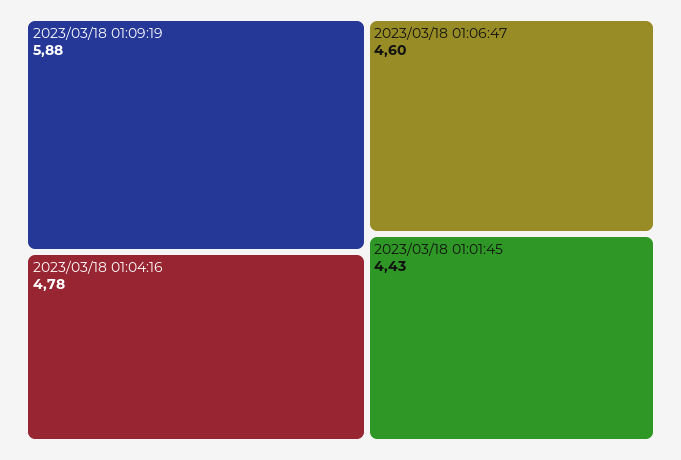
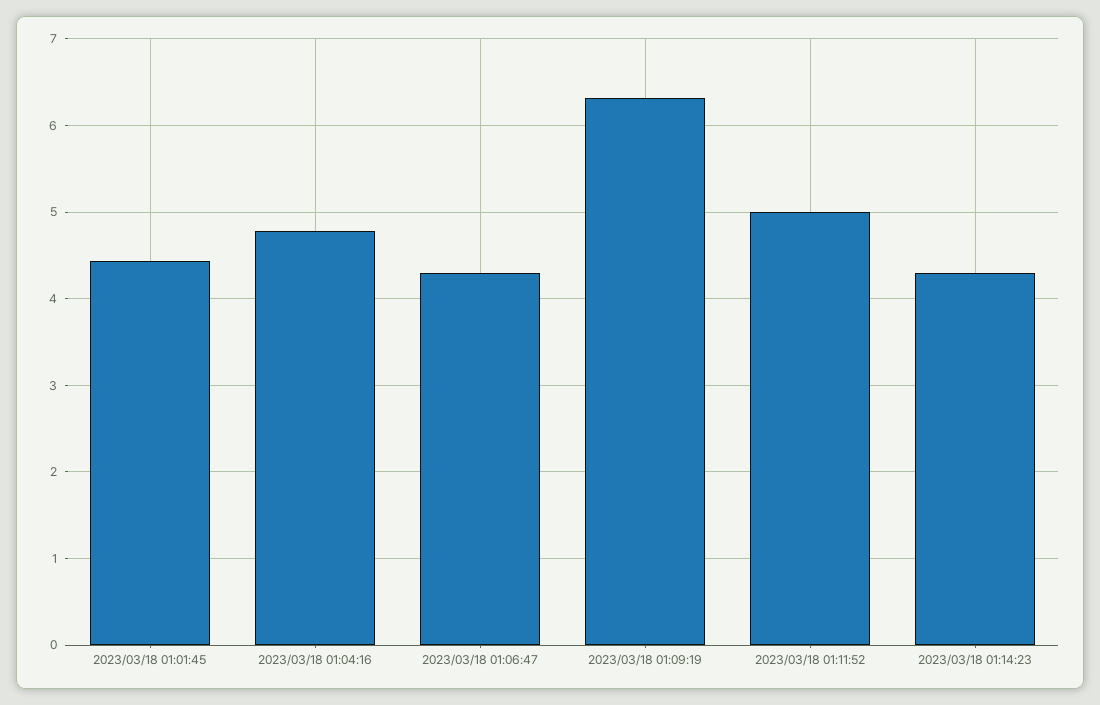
2023/03/18 01:09:19: 5.88 -> 6.3
2023/03/18 01:06:47: 4.6 -> 4.3
2023/03/18 01:11:52: none -> 5
2023/03/18 01:14:23: none -> 4.3

